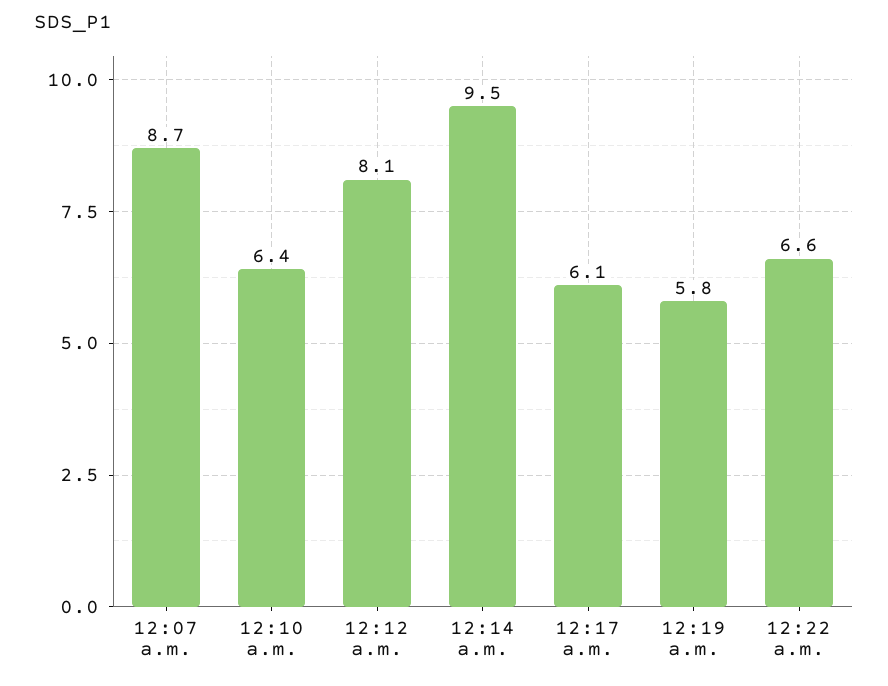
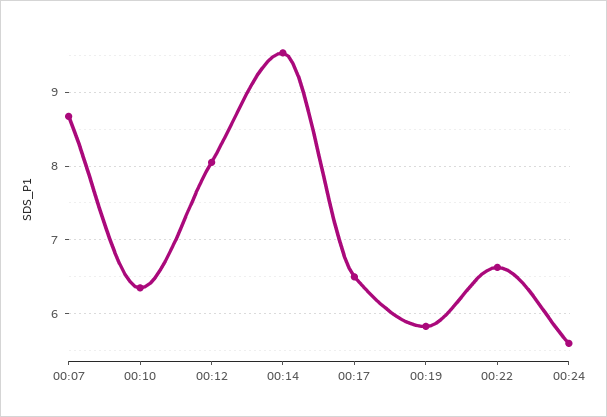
12:17 a.m.: 6.1 -> 6.5
00:24: none -> 5.6

